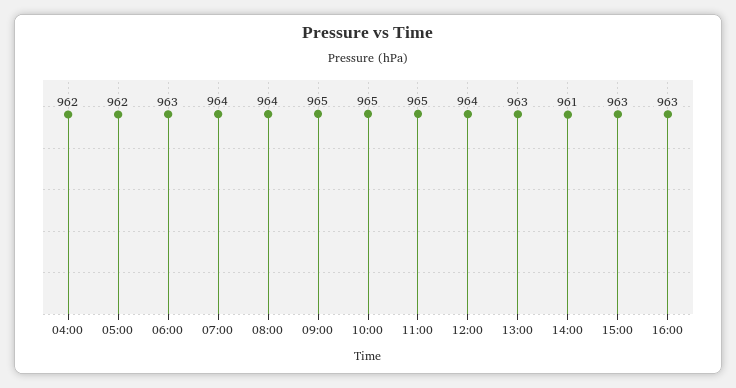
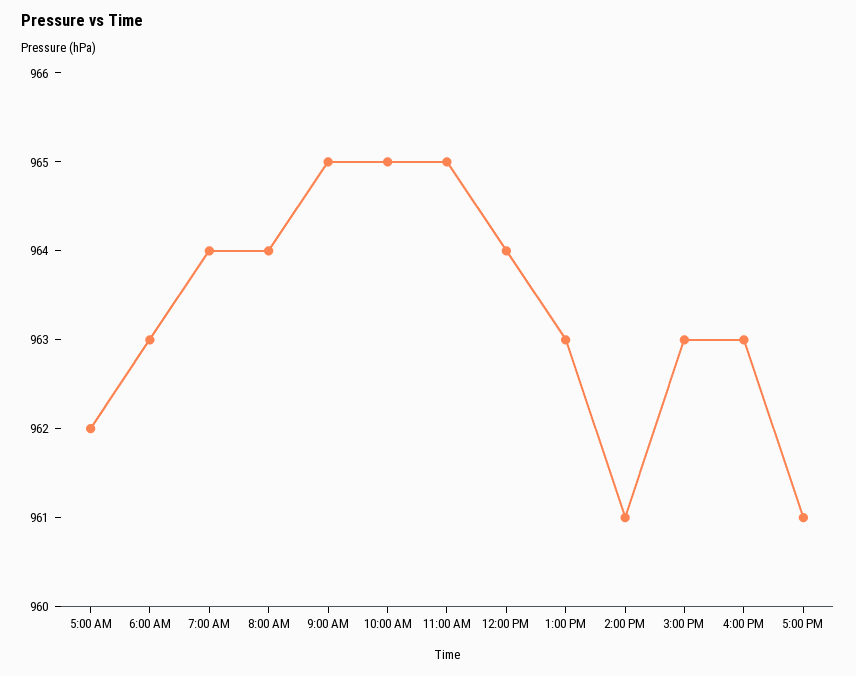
04:00: 962 -> none
5:00 PM: none -> 961

